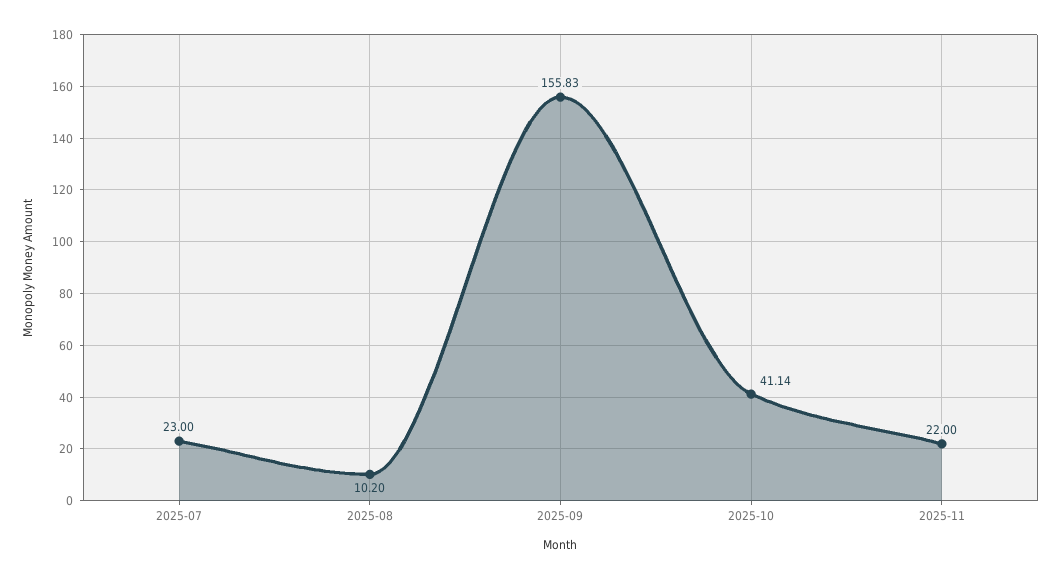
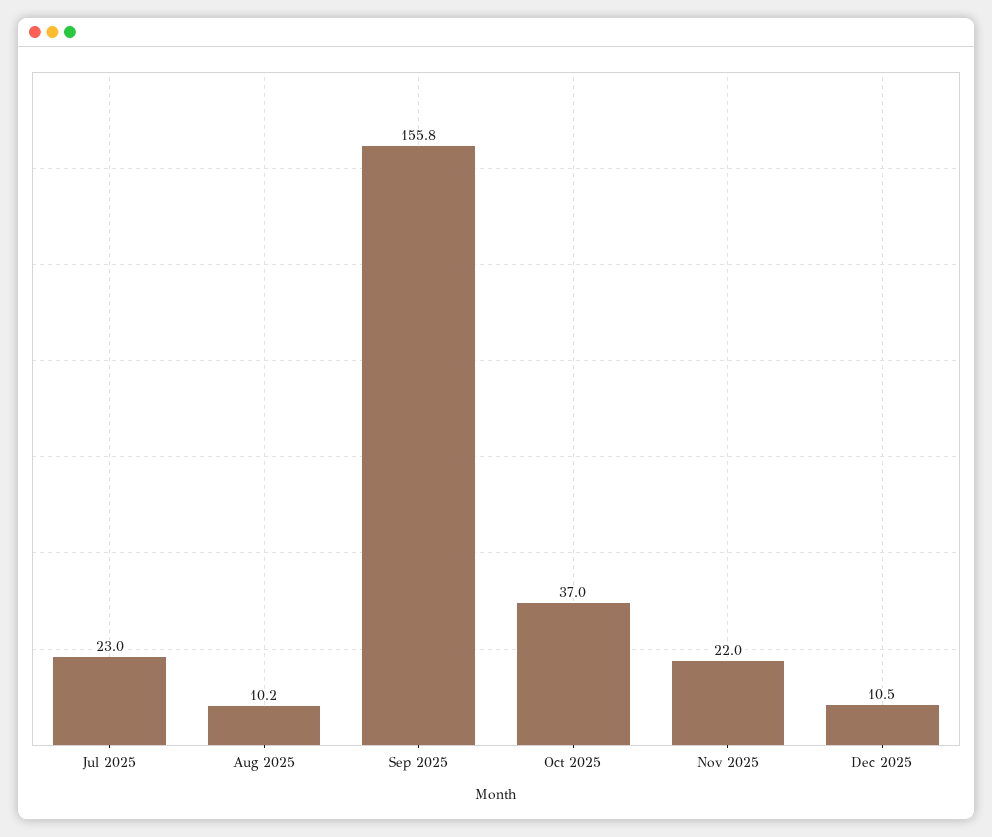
2025-10: 41.14 -> 37
Dec 2025: none -> 10.5

